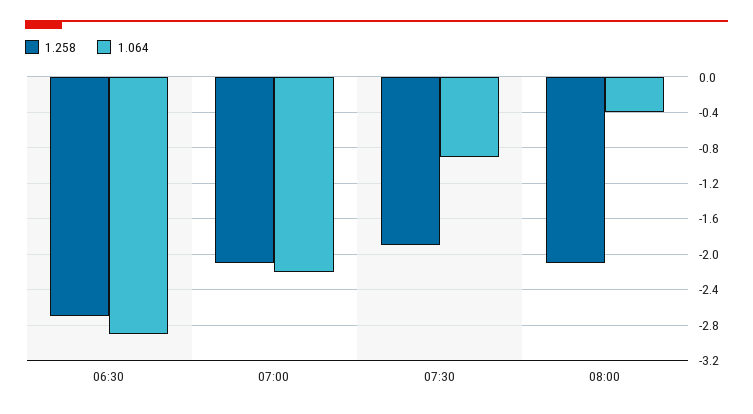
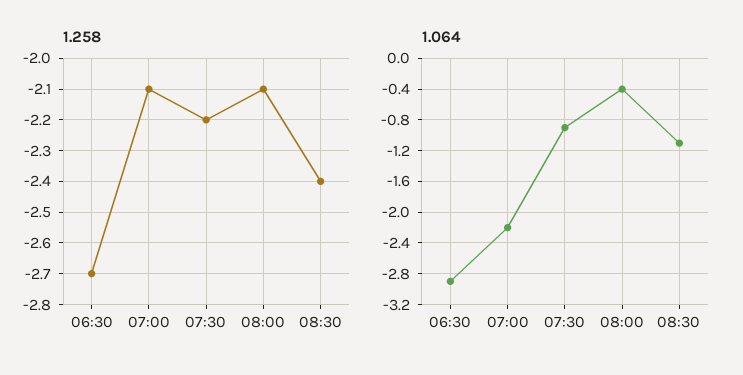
1.258, 07:30: -1.9 -> -2.2
1.258, 08:30: none -> -2.4
1.064, 08:30: none -> -1.1

